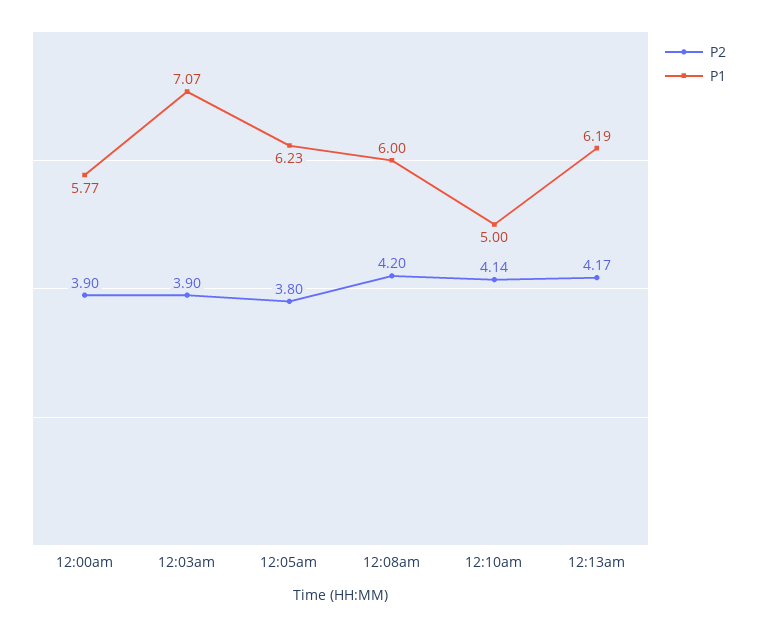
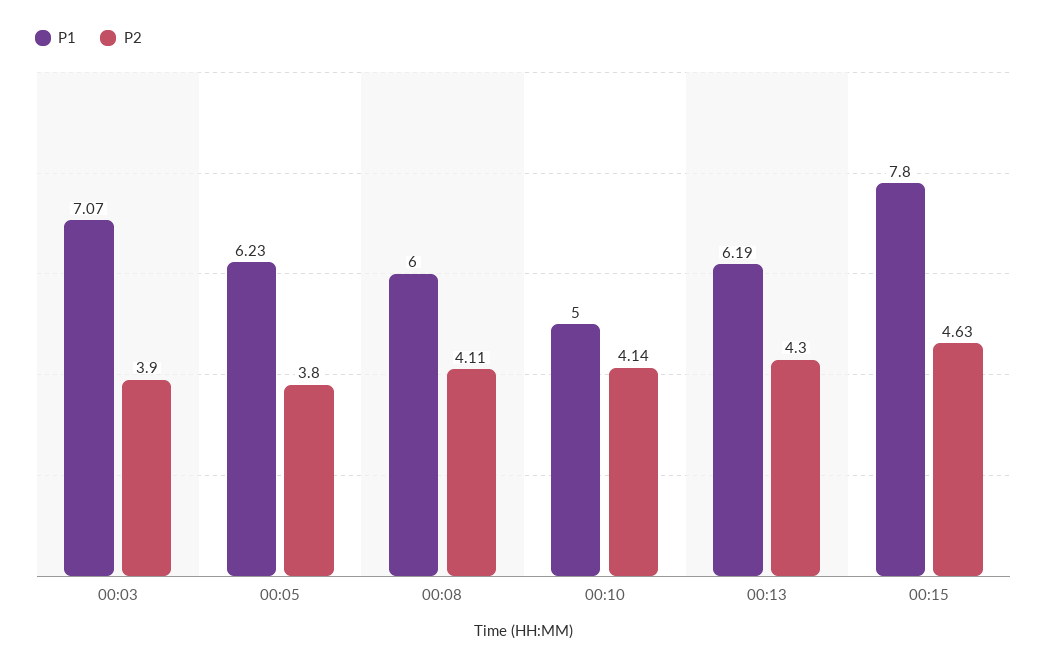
P2, 12:00am: 3.9 -> none
P1, 12:00am: 5.77 -> none
P2, 12:08am: 4.2 -> 4.11
P2, 12:13am: 4.17 -> 4.3
P1, 00:15: none -> 7.8
P2, 00:15: none -> 4.63

